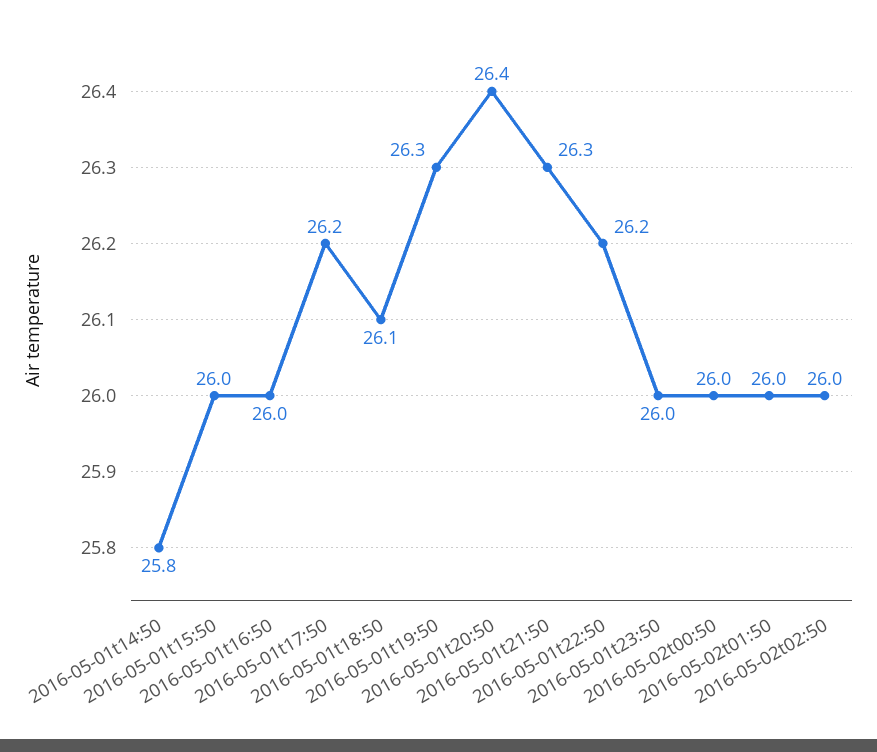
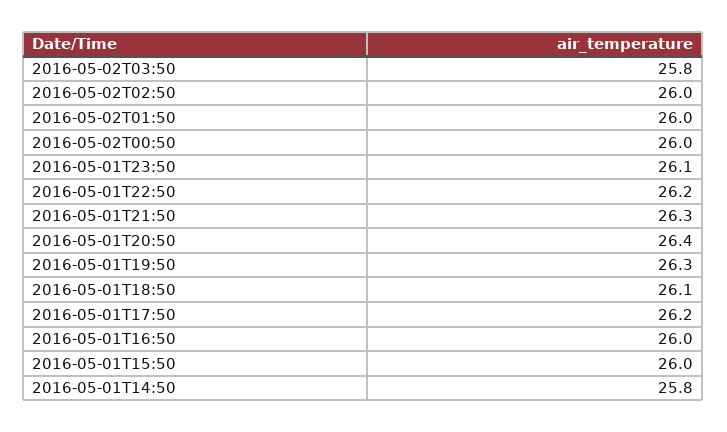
2016-05-01t23:50: 26 -> 26.1
2016-05-02T03:50: none -> 25.8

